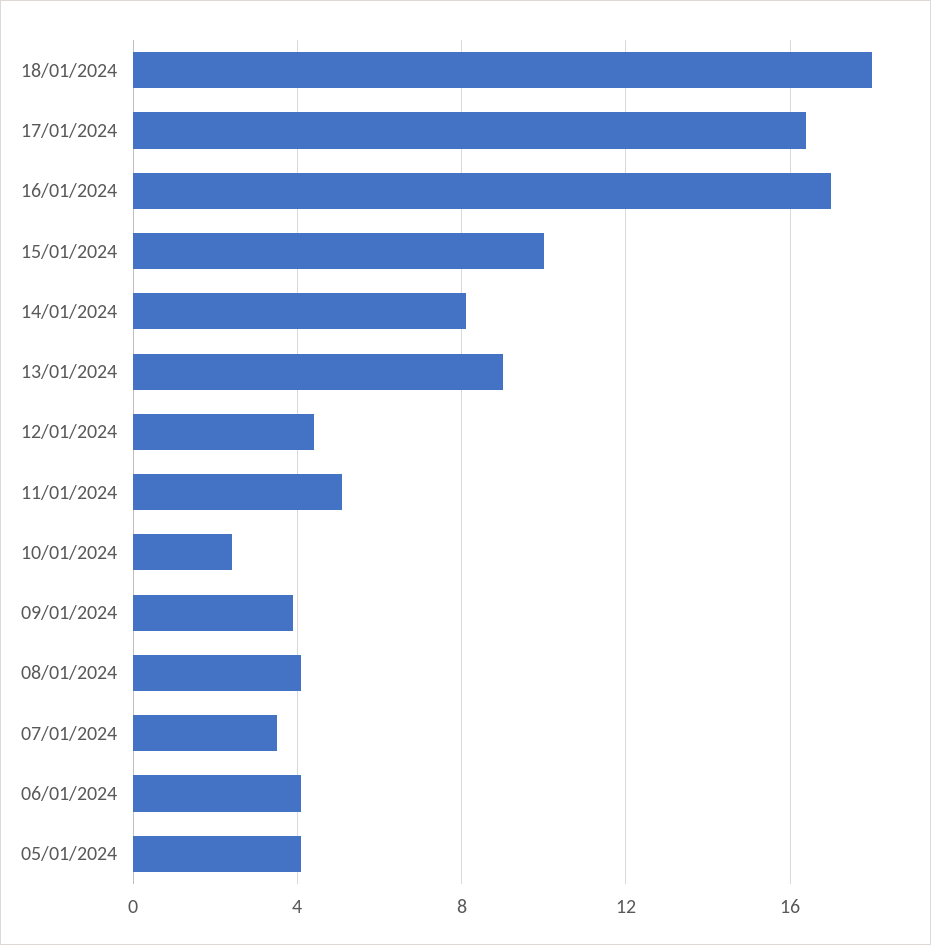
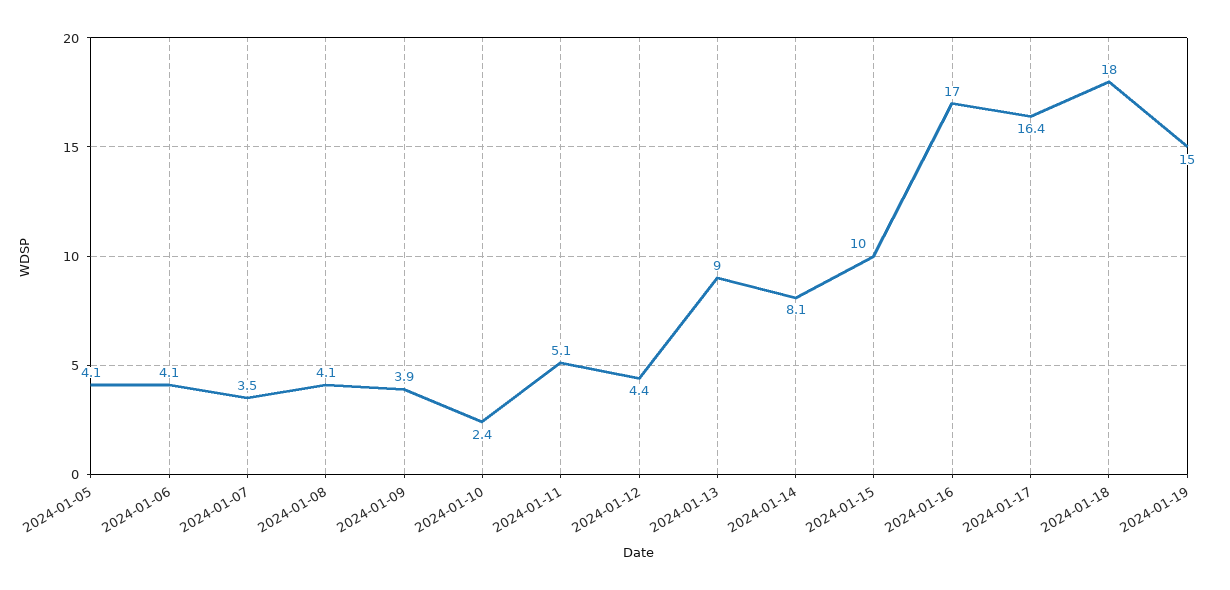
2024-01-19: none -> 15

